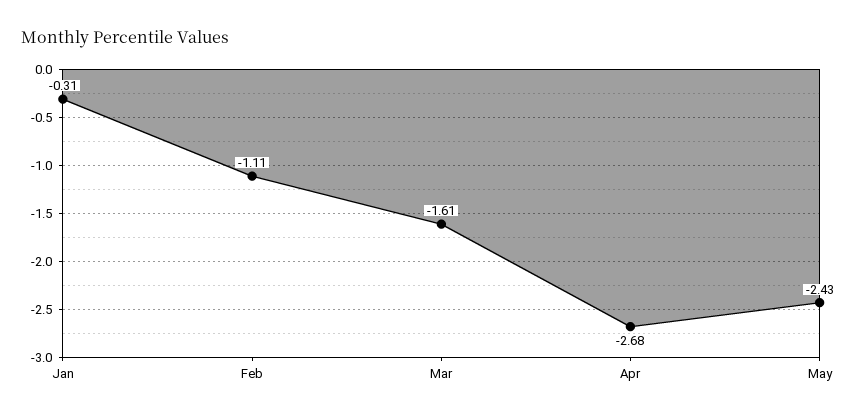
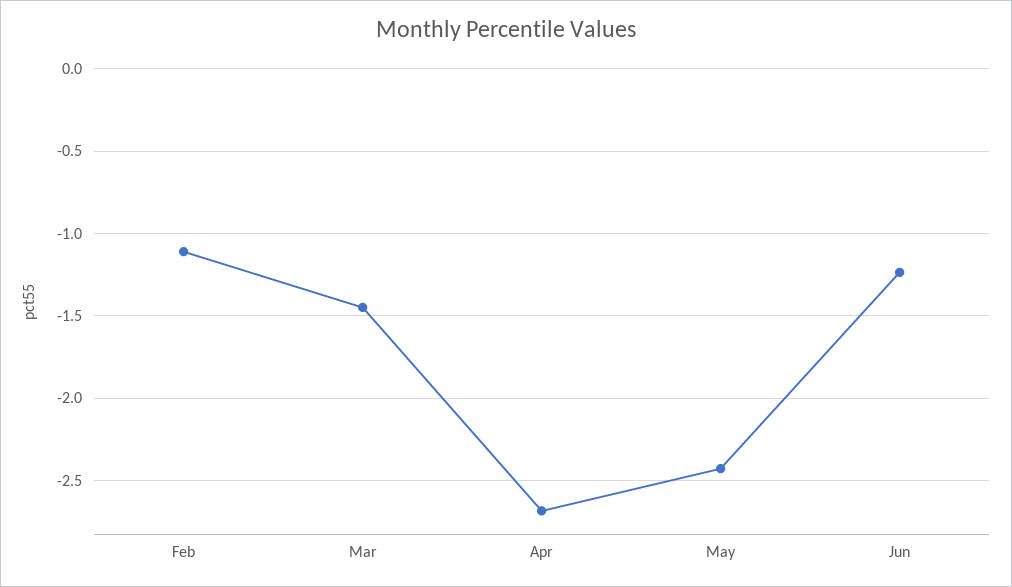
Jan: -0.31 -> none
Mar: -1.61 -> -1.45
Jun: none -> -1.25

